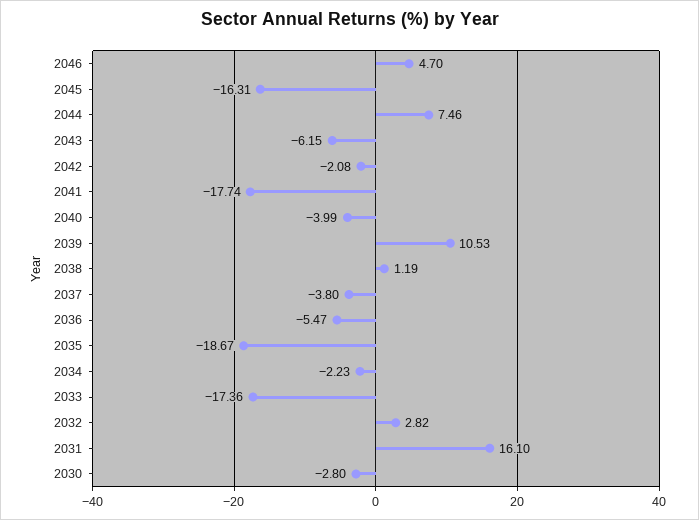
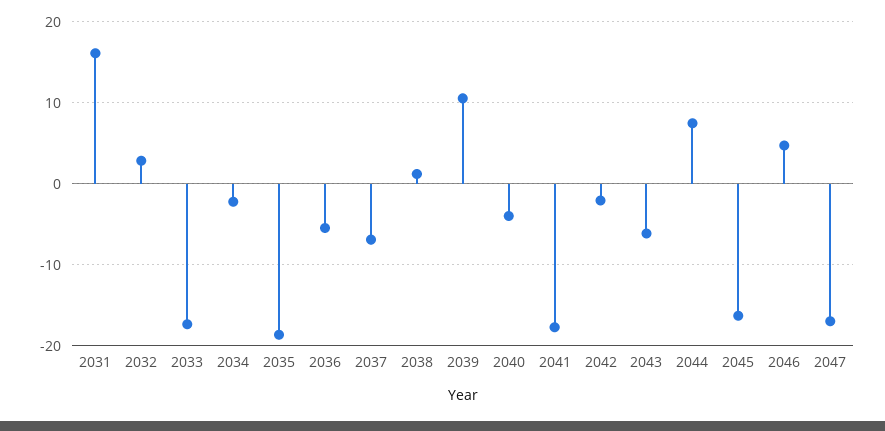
2037: -3.8 -> -7
2030: -2.8 -> none
2047: none -> -17

